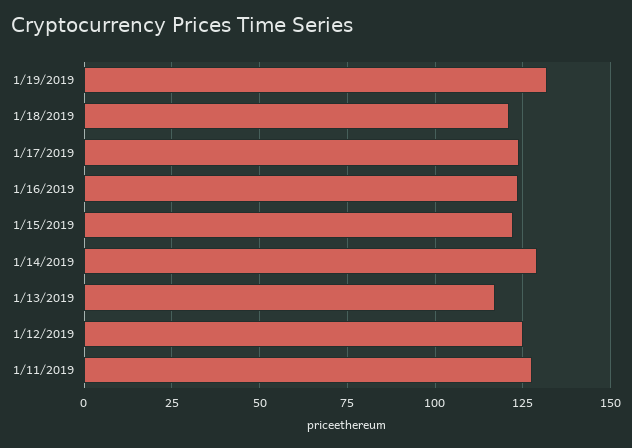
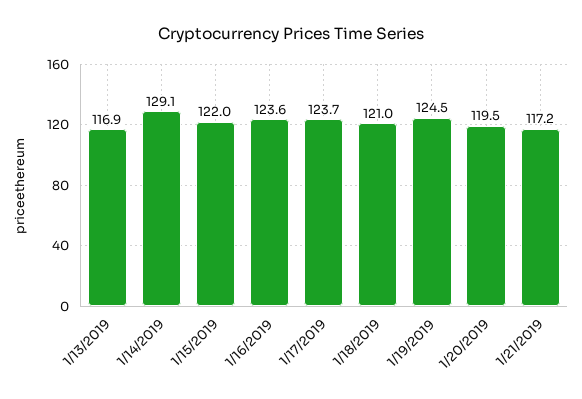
1/19/2019: 132.5 -> 124.5
1/12/2019: 125 -> none
1/11/2019: 127.5 -> none
1/20/2019: none -> 119.5
1/21/2019: none -> 117.2

